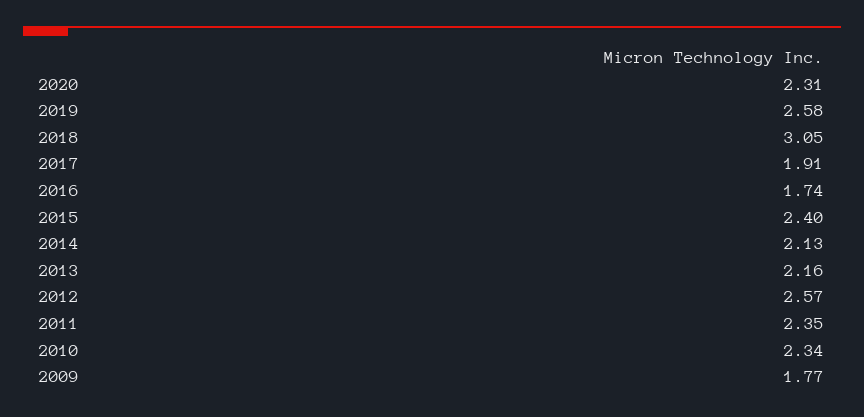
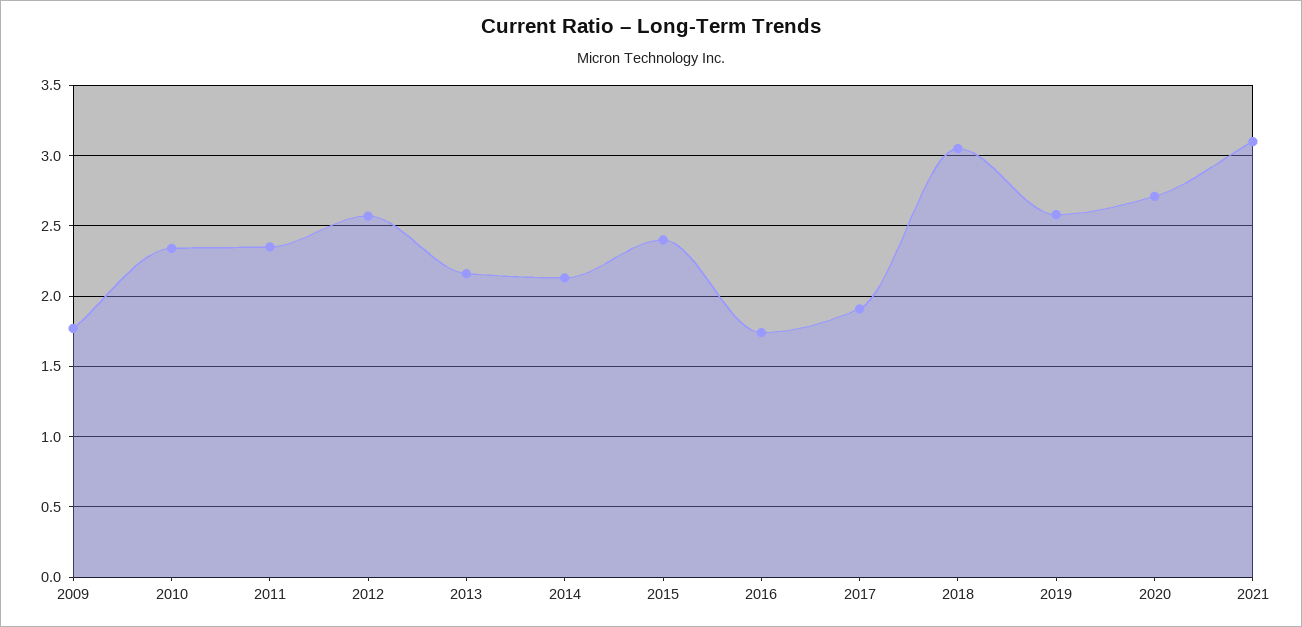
2020: 2.31 -> 2.7
2021: none -> 3.1

